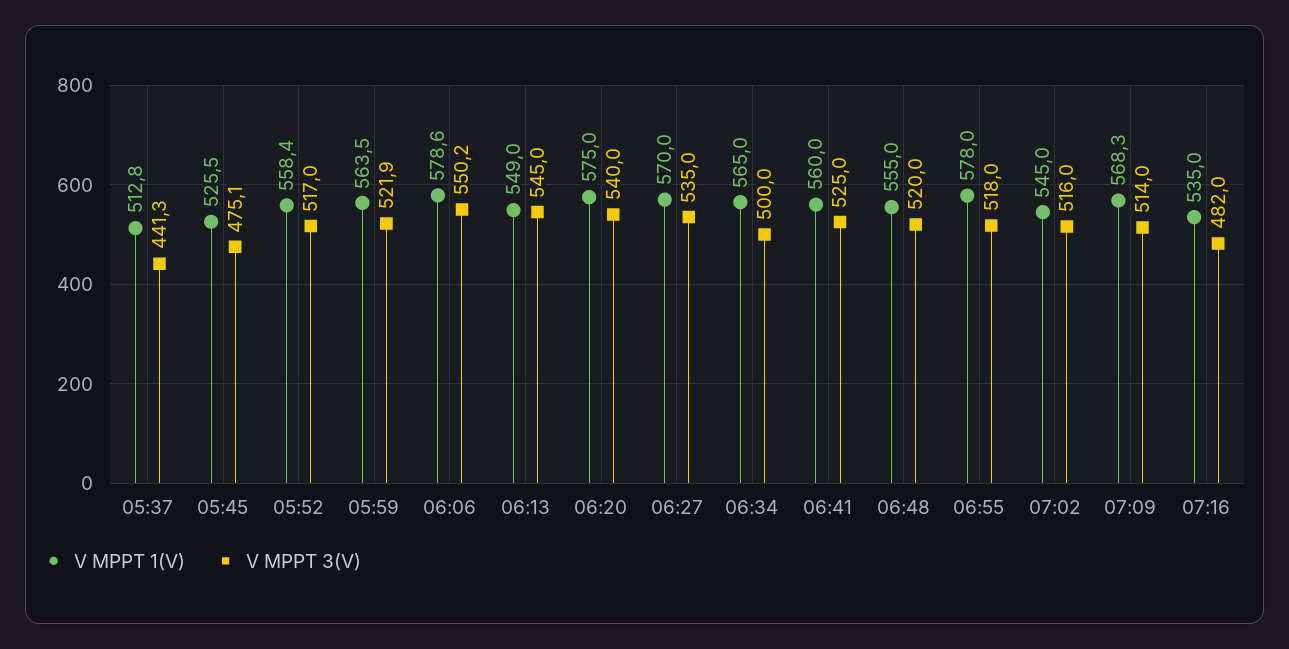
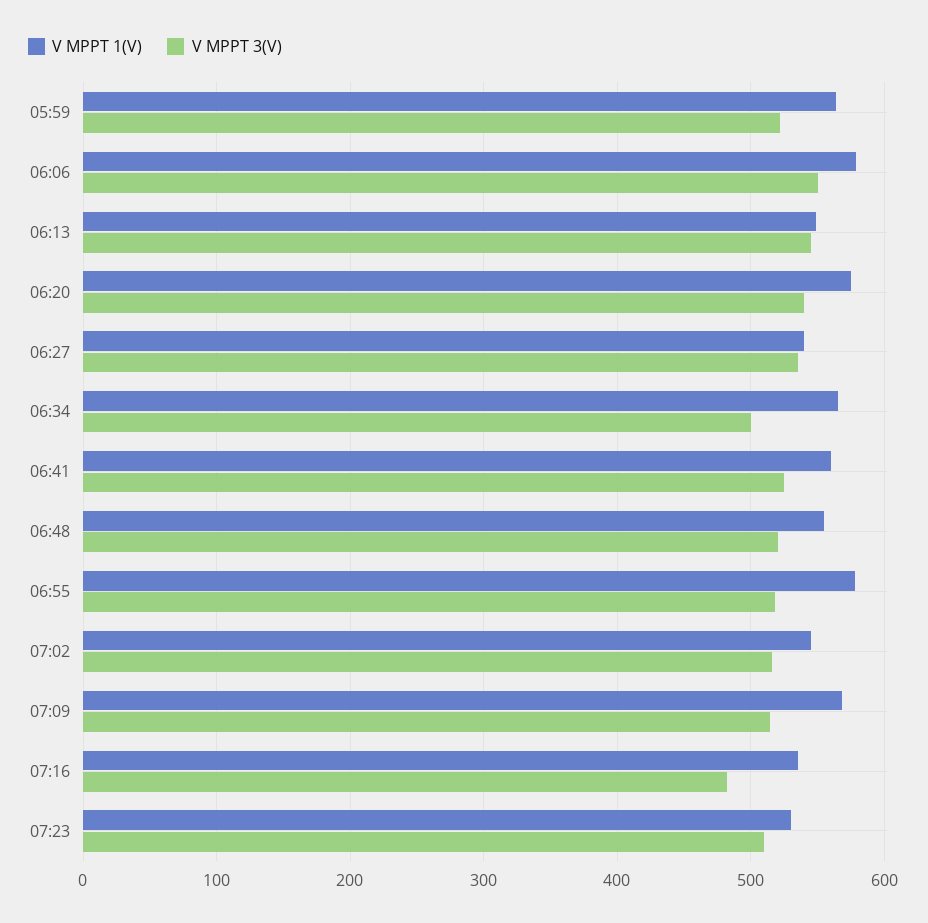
V MPPT 1(V), 05:37: 512.8 -> none
V MPPT 3(V), 05:37: 441.3 -> none
V MPPT 1(V), 05:45: 525.5 -> none
V MPPT 3(V), 05:45: 475.1 -> none
V MPPT 1(V), 05:52: 558.4 -> none
V MPPT 3(V), 05:52: 517 -> none
V MPPT 1(V), 06:27: 570 -> 540
V MPPT 1(V), 07:23: none -> 530
V MPPT 3(V), 07:23: none -> 510

